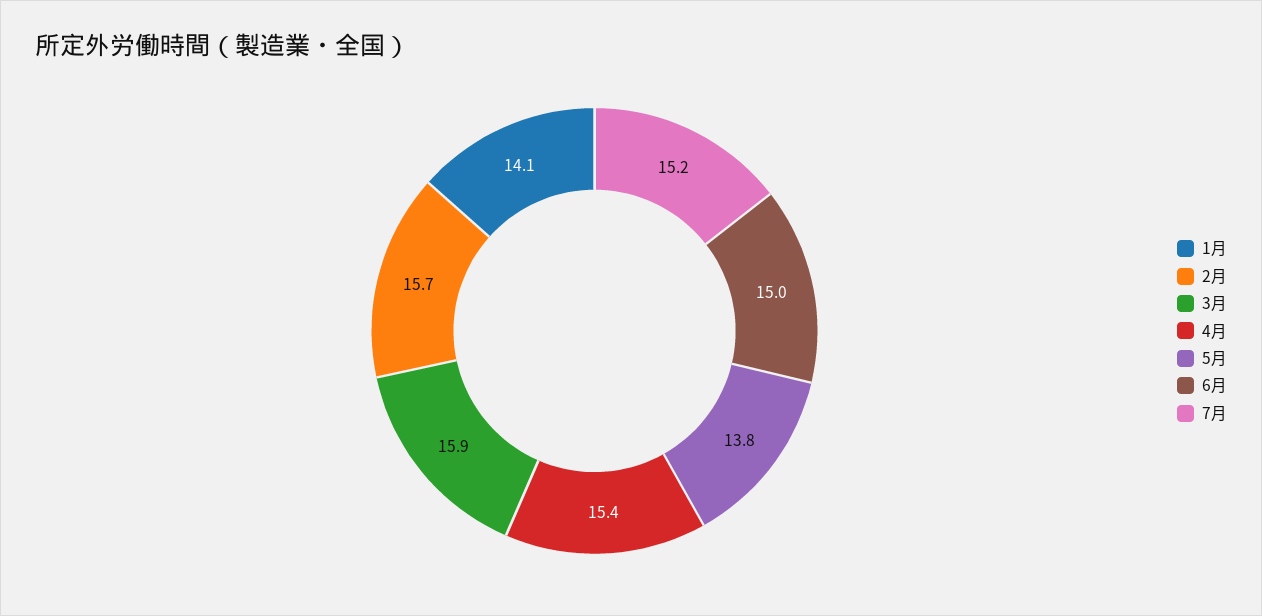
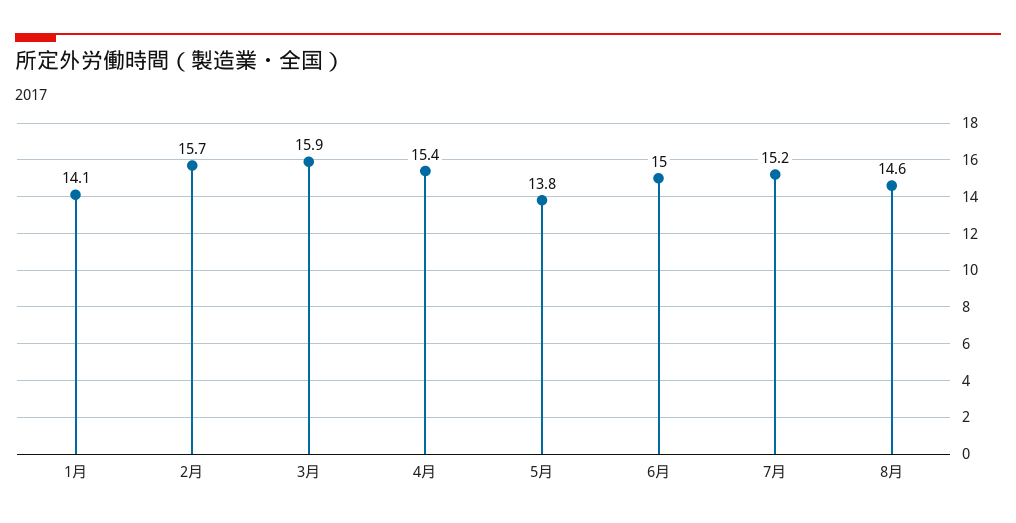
8月: none -> 14.6

